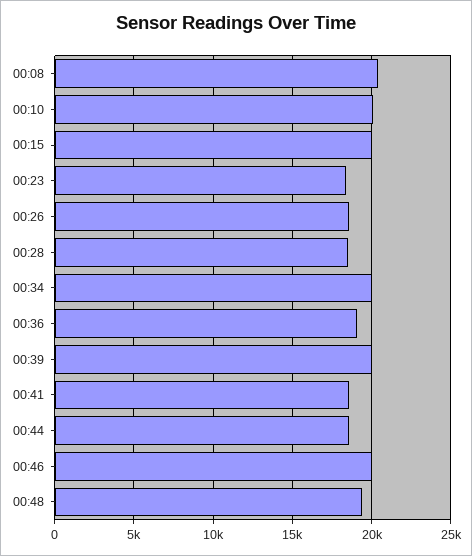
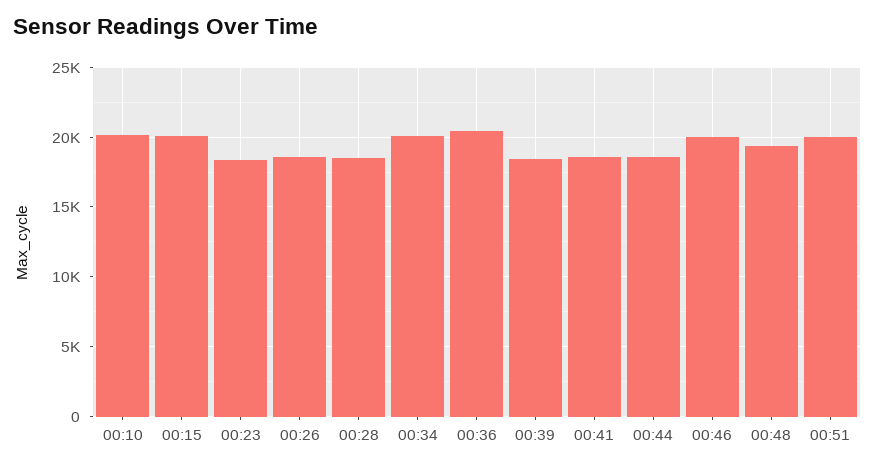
00:08: 20500 -> none
00:36: 19000 -> 20500
00:39: 20000 -> 18500
00:51: none -> 20000

